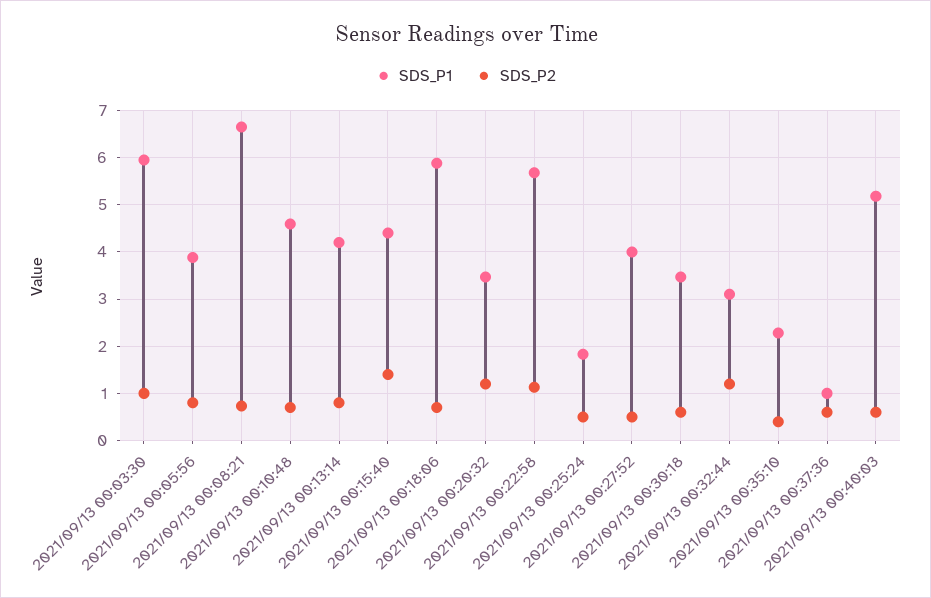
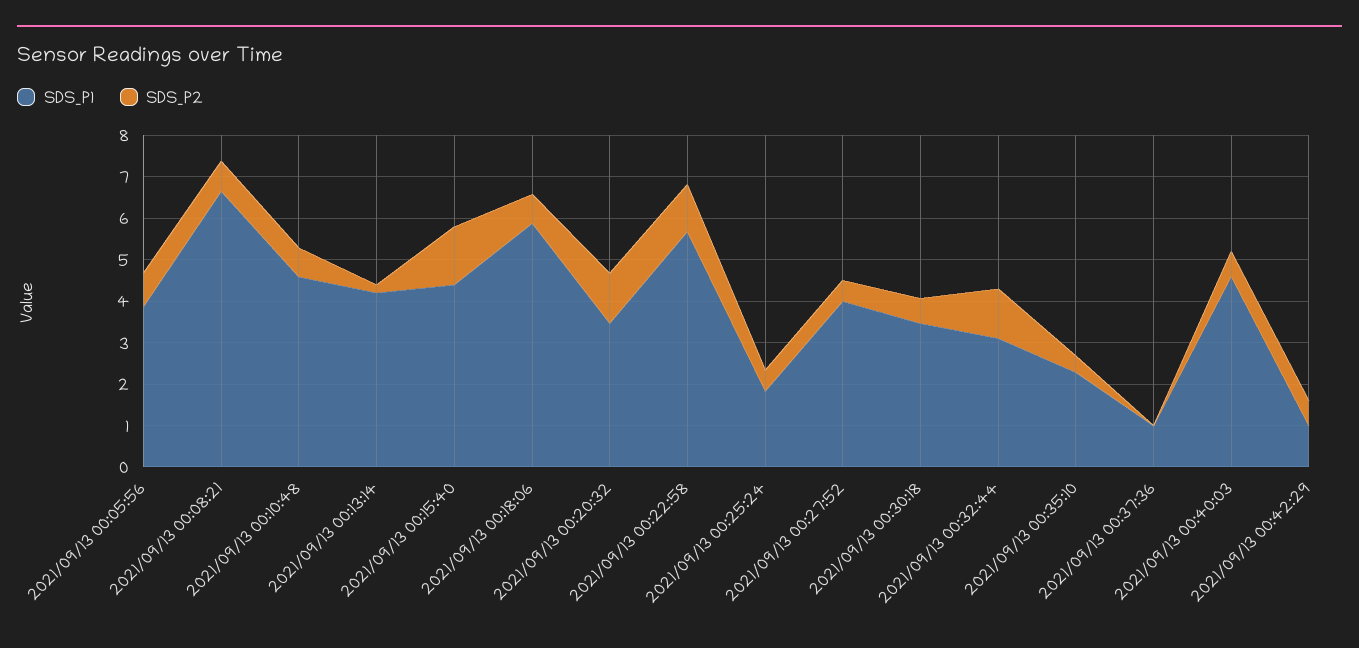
SDS_P1, 2021/09/13 00:03:30: 6 -> none
SDS_P2, 2021/09/13 00:03:30: 1 -> none
SDS_P2, 2021/09/13 00:13:14: 0.8 -> 0.2
SDS_P2, 2021/09/13 00:37:36: 0.6 -> 0
SDS_P1, 2021/09/13 00:40:03: 5.2 -> 4.6
SDS_P1, 2021/09/13 00:42:29: none -> 1
SDS_P2, 2021/09/13 00:42:29: none -> 0.6

